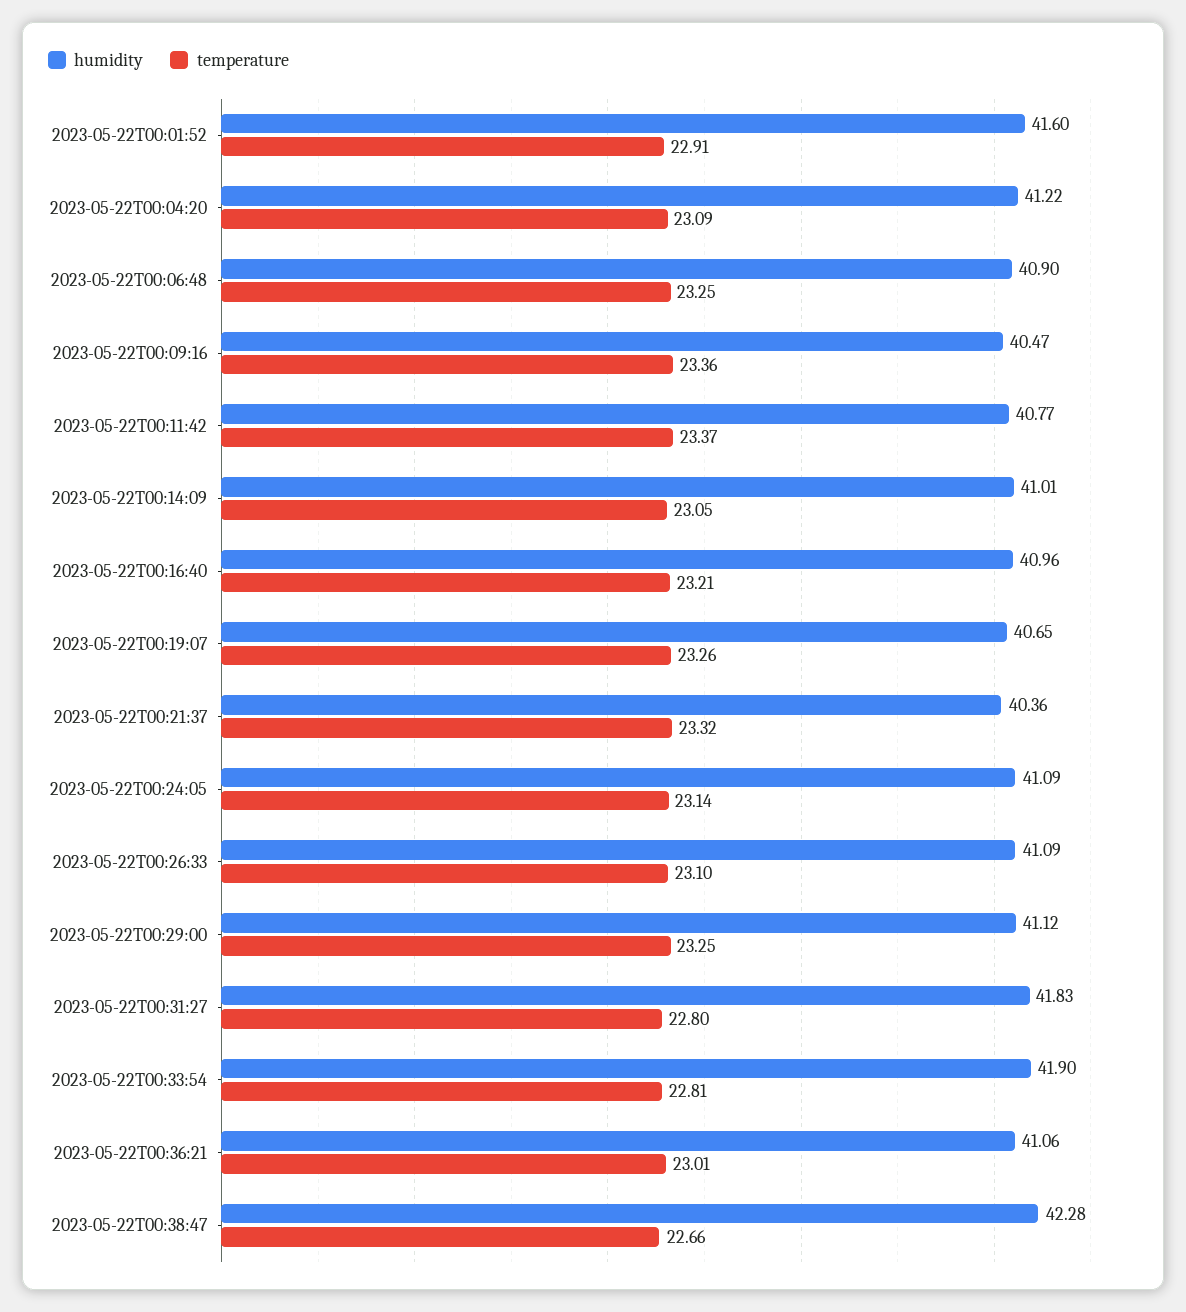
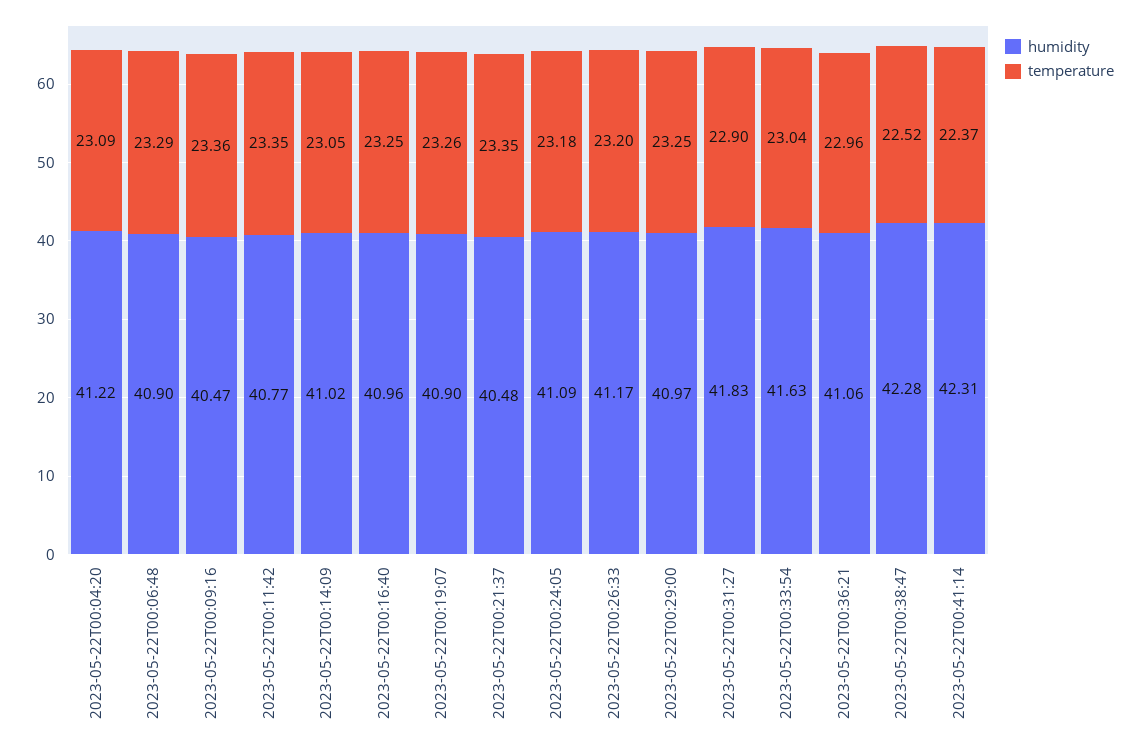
humidity, 2023-05-22T00:01:52: 41.6 -> none
temperature, 2023-05-22T00:01:52: 22.91 -> none
temperature, 2023-05-22T00:06:48: 23.25 -> 23.29
temperature, 2023-05-22T00:11:42: 23.37 -> 23.35
humidity, 2023-05-22T00:14:09: 41.01 -> 41.02
temperature, 2023-05-22T00:16:40: 23.21 -> 23.25
humidity, 2023-05-22T00:19:07: 40.65 -> 40.9
humidity, 2023-05-22T00:21:37: 40.36 -> 40.48
temperature, 2023-05-22T00:21:37: 23.32 -> 23.35
temperature, 2023-05-22T00:24:05: 23.14 -> 23.18
humidity, 2023-05-22T00:26:33: 41.09 -> 41.17
temperature, 2023-05-22T00:26:33: 23.1 -> 23.2
humidity, 2023-05-22T00:29:00: 41.12 -> 40.97
temperature, 2023-05-22T00:31:27: 22.8 -> 22.9
humidity, 2023-05-22T00:33:54: 41.9 -> 41.63
temperature, 2023-05-22T00:33:54: 22.81 -> 23.04
temperature, 2023-05-22T00:36:21: 23.01 -> 22.96
temperature, 2023-05-22T00:38:47: 22.66 -> 22.52
humidity, 2023-05-22T00:41:14: none -> 42.31
temperature, 2023-05-22T00:41:14: none -> 22.37

